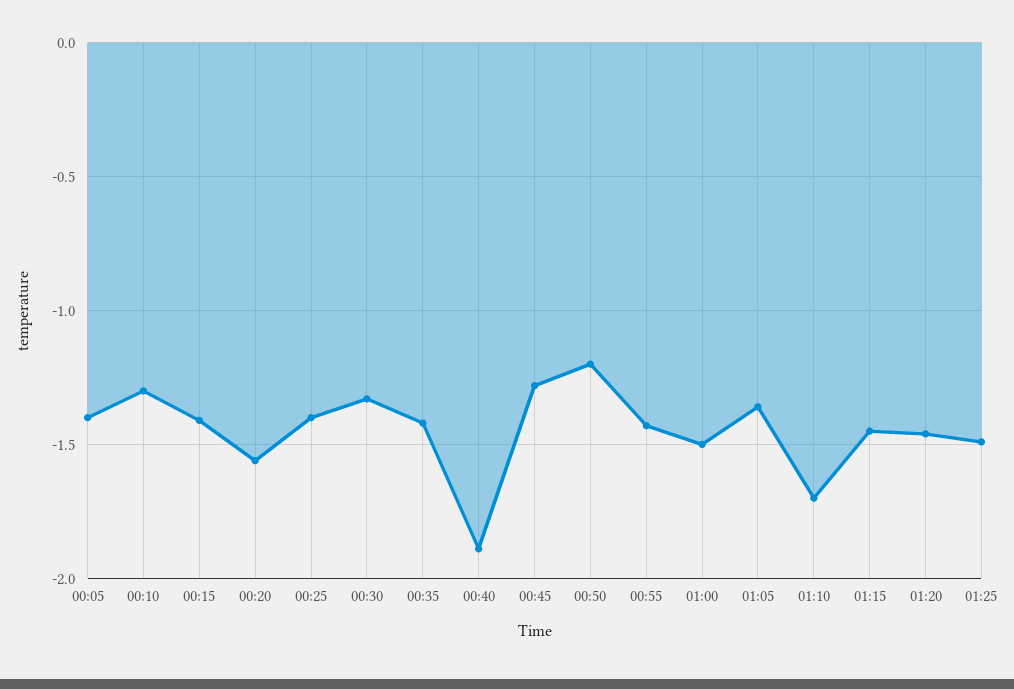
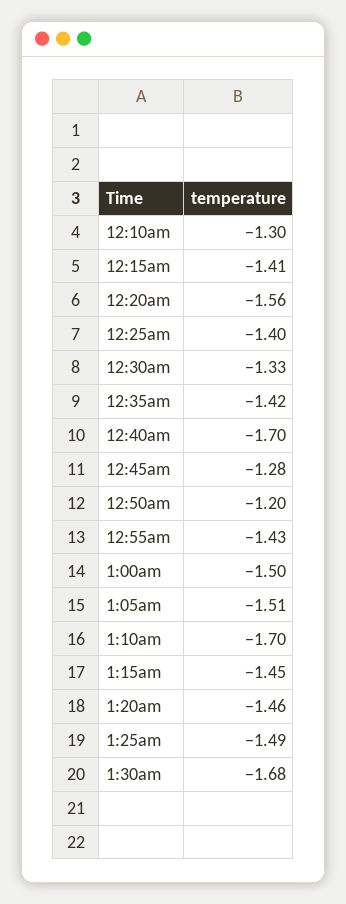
00:05: -1.4 -> none
00:40: -1.9 -> -1.7
01:05: -1.35 -> -1.51
1:30am: none -> -1.68

